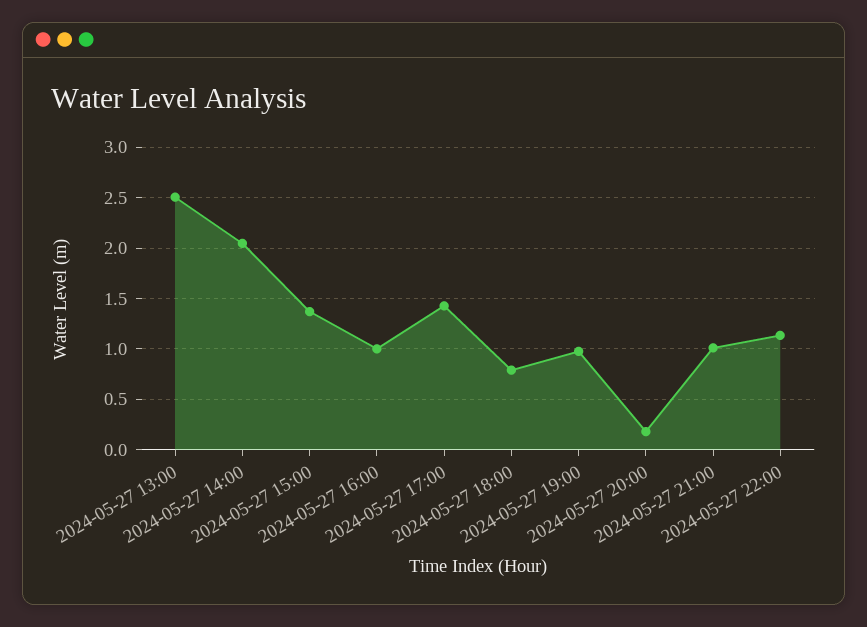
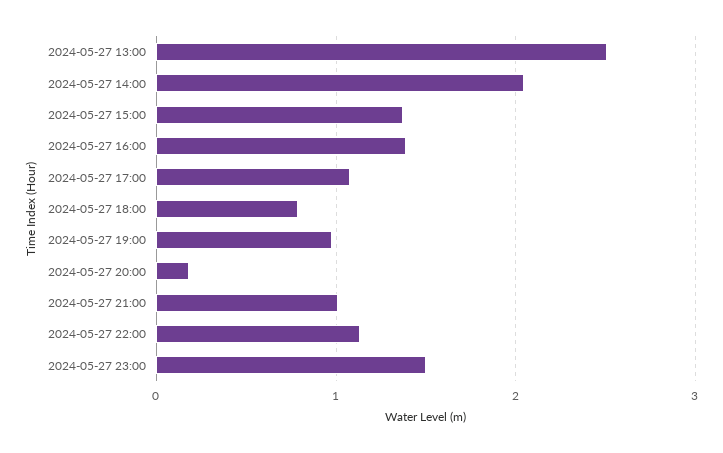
2024-05-27 16:00: 1 -> 1.4
2024-05-27 17:00: 1.4 -> 1.1
2024-05-27 23:00: none -> 1.5

